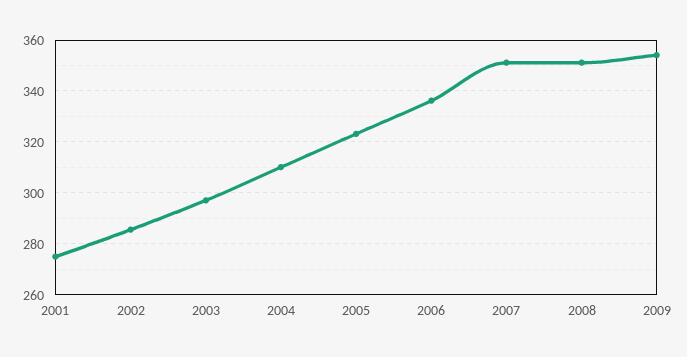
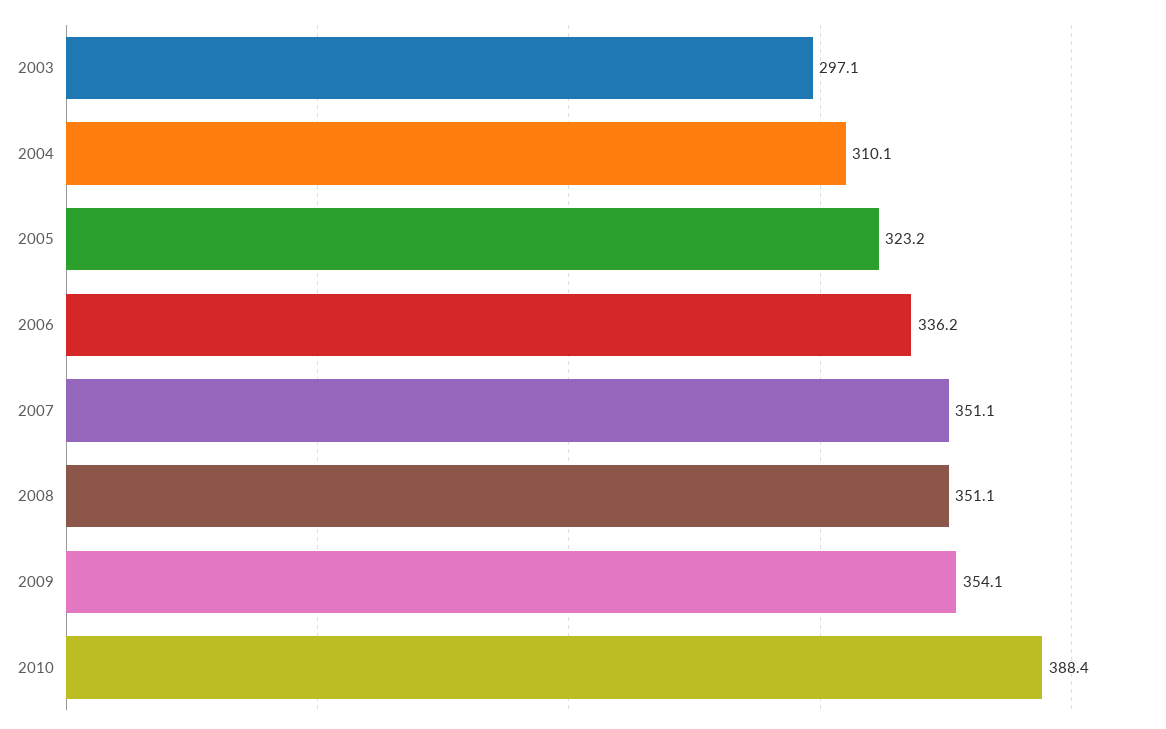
2001: 275 -> none
2002: 285 -> none
2010: none -> 388.4

